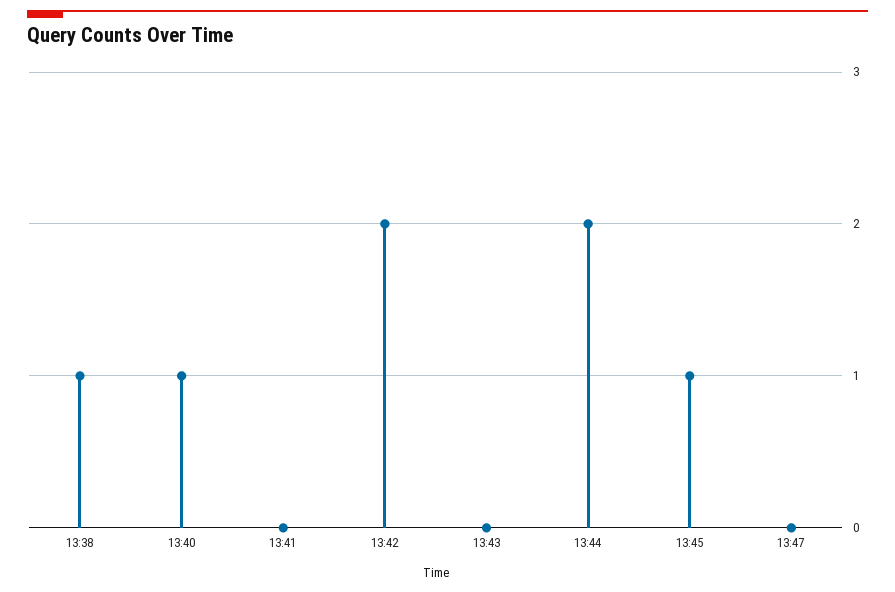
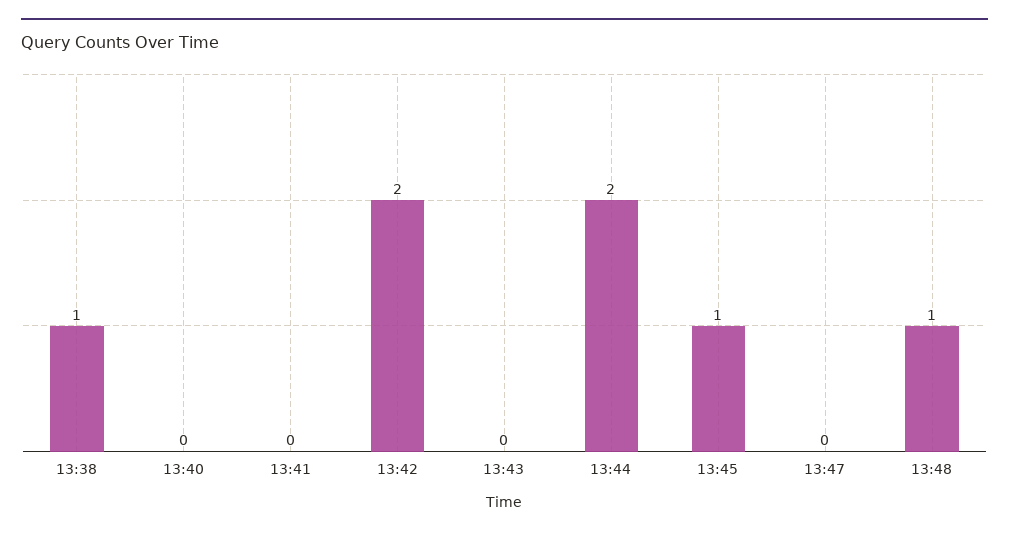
13:40: 1 -> 0
13:48: none -> 1

